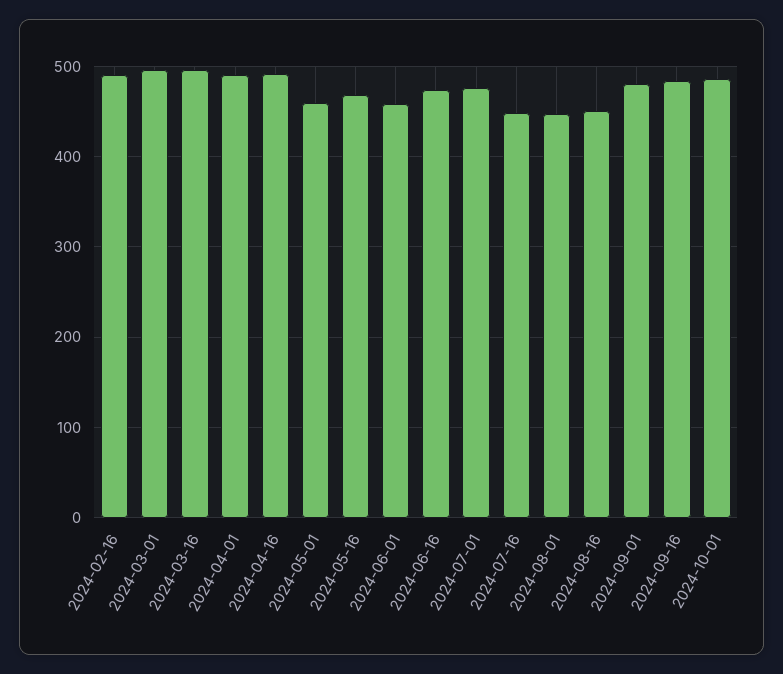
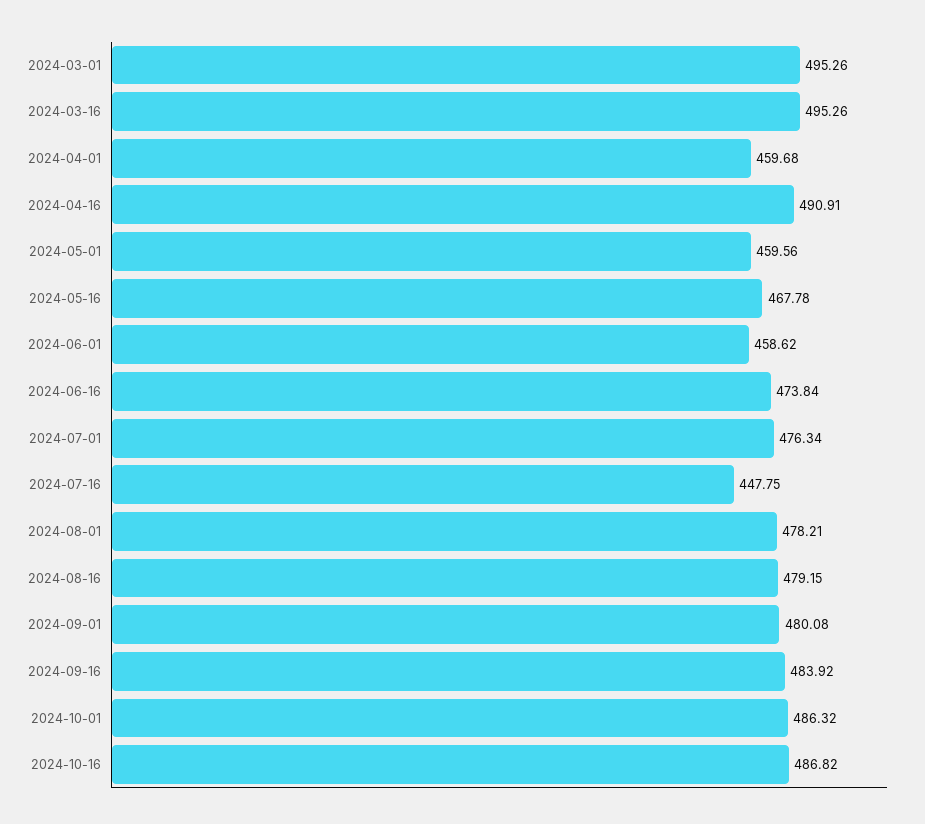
2024-02-16: 490 -> none
2024-04-01: 490 -> 459.68
2024-08-01: 450 -> 478.21
2024-08-16: 450 -> 479.15
2024-10-16: none -> 486.82

